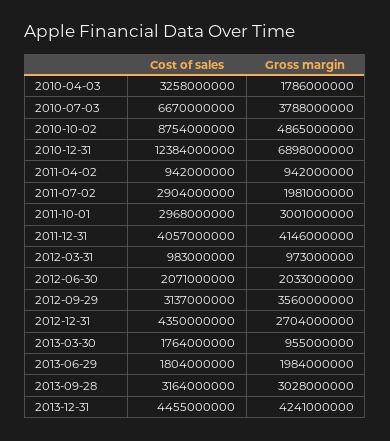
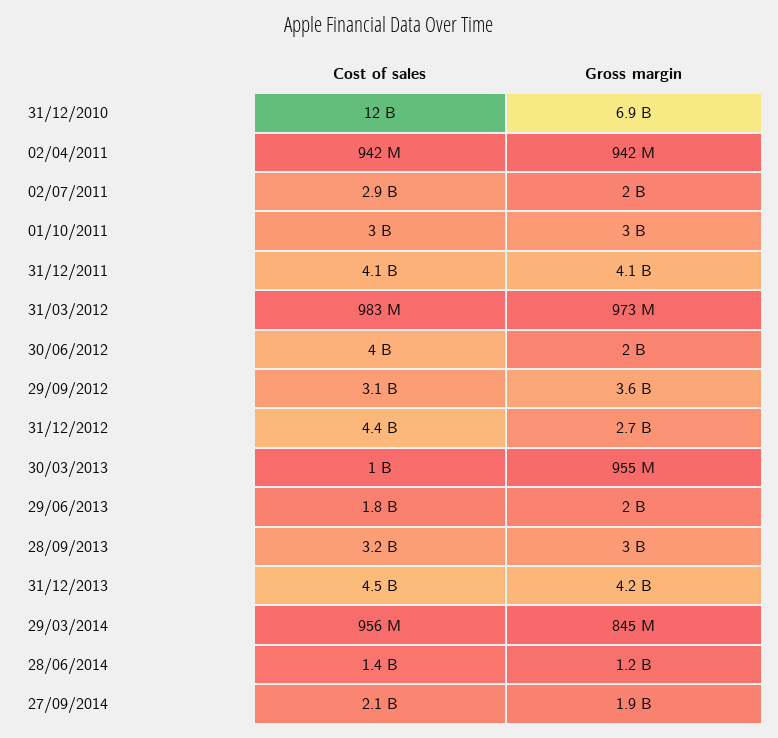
Cost of sales, 2010-04-03: 3258000000 -> none
Gross margin, 2010-04-03: 1786000000 -> none
Cost of sales, 2010-07-03: 6670000000 -> none
Gross margin, 2010-07-03: 3788000000 -> none
Cost of sales, 2010-10-02: 8754000000 -> none
Gross margin, 2010-10-02: 4865000000 -> none
Cost of sales, 2012-06-30: 2071000000 -> 4000000000
Cost of sales, 2013-03-30: 1764000000 -> 1000000000
Cost of sales, 29/03/2014: none -> 956000000
Gross margin, 29/03/2014: none -> 845000000
Cost of sales, 28/06/2014: none -> 1400000000
Gross margin, 28/06/2014: none -> 1200000000
Cost of sales, 27/09/2014: none -> 2100000000
Gross margin, 27/09/2014: none -> 1900000000

